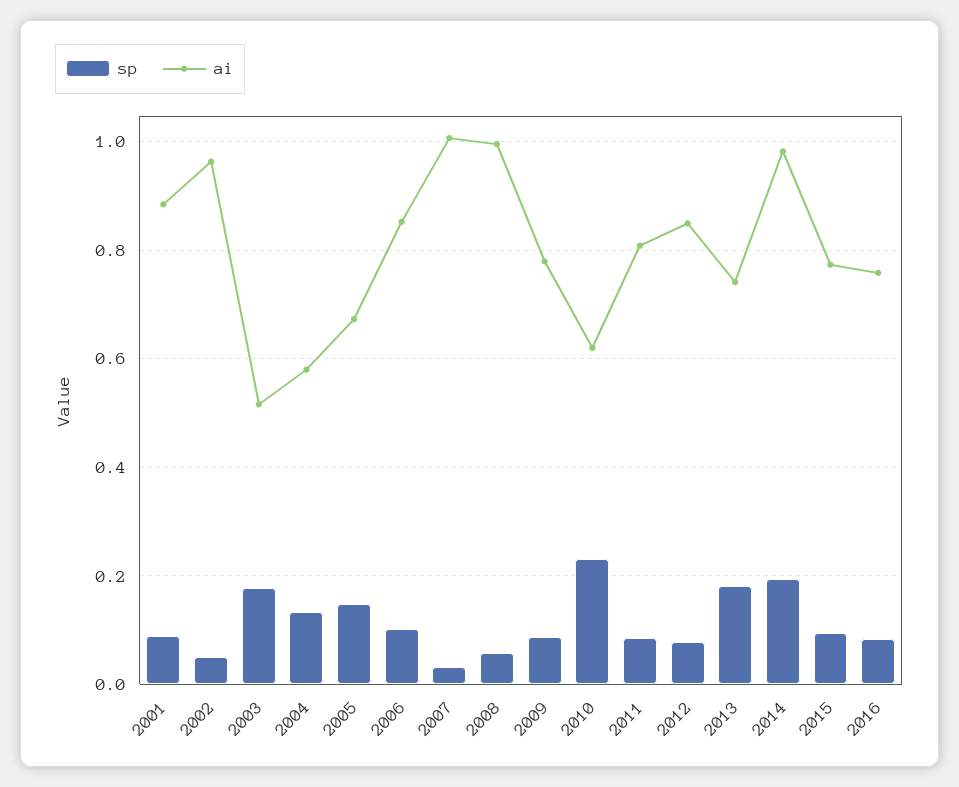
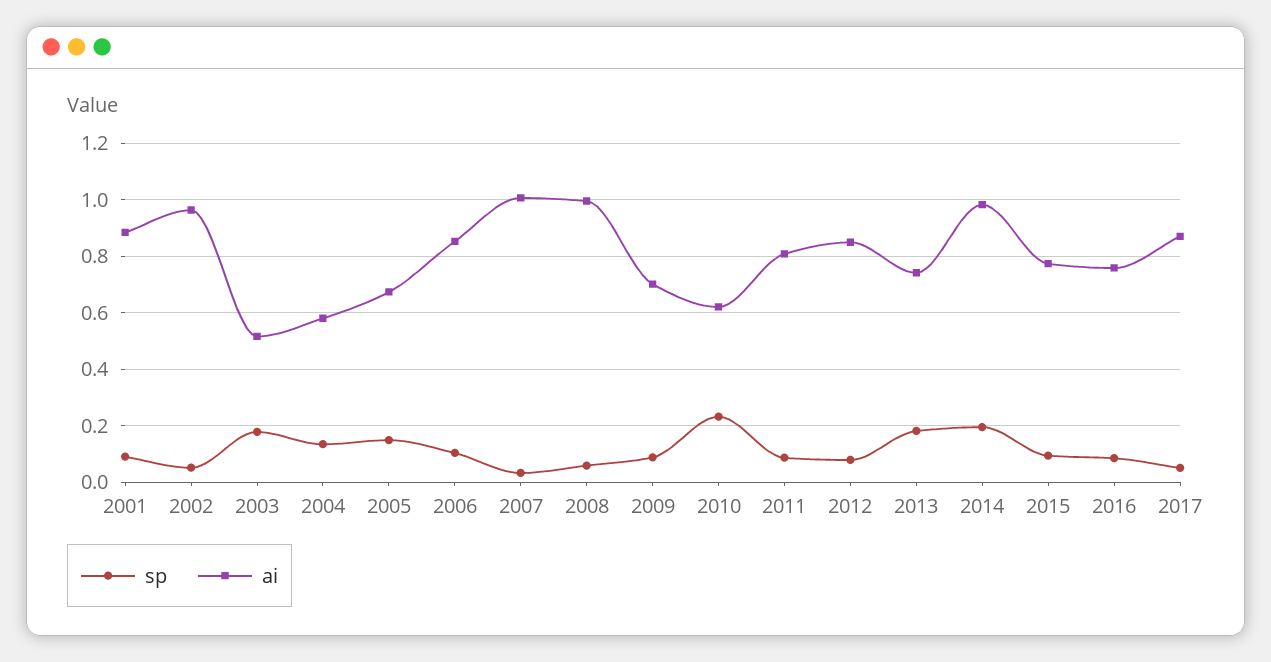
ai, 2009: 0.78 -> 0.7
sp, 2017: none -> 0.05
ai, 2017: none -> 0.875

